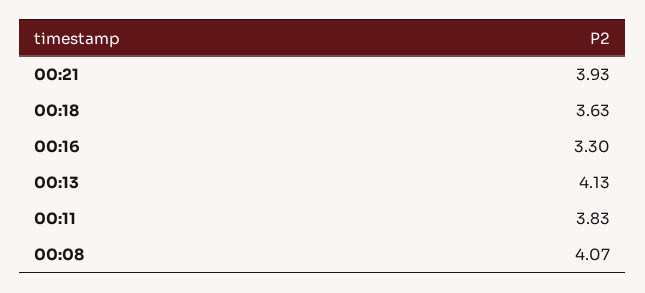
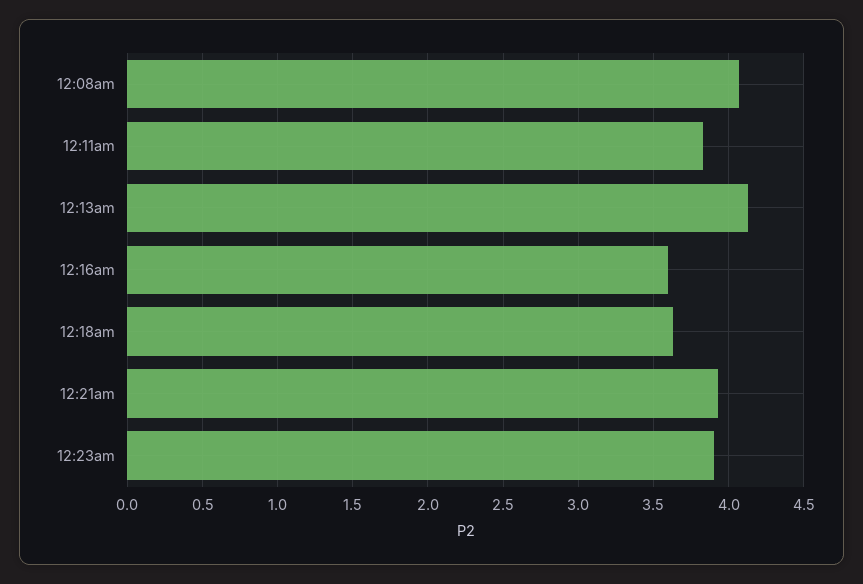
00:16: 3.3 -> 3.6
12:23am: none -> 3.9

